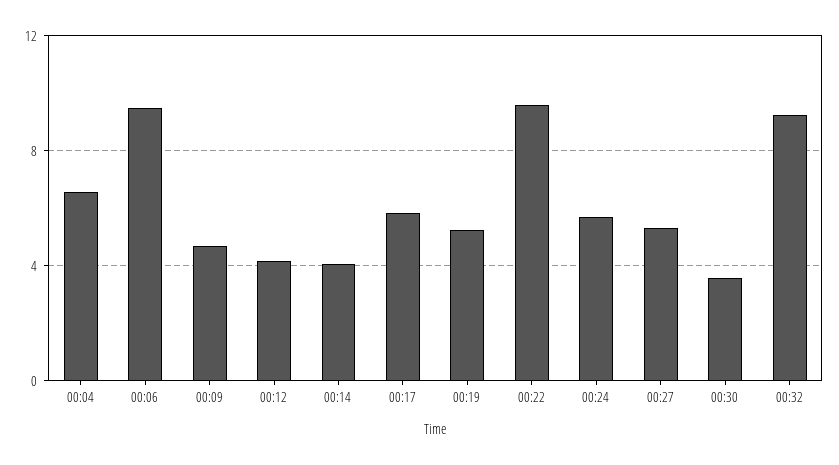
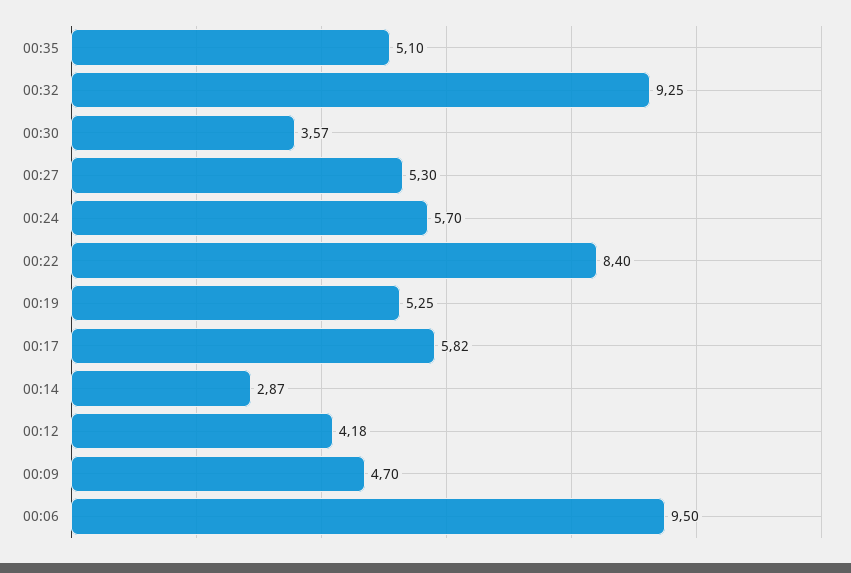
00:04: 6.5 -> none
00:14: 4 -> 2.87
00:22: 9.5 -> 8.4
00:35: none -> 5.1

